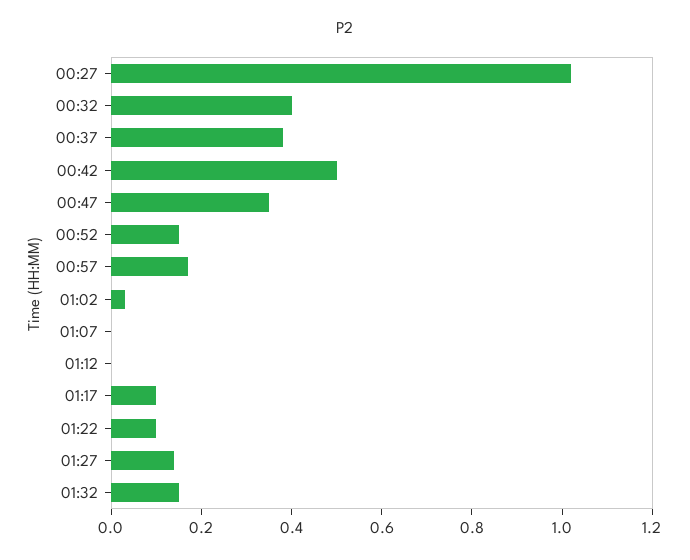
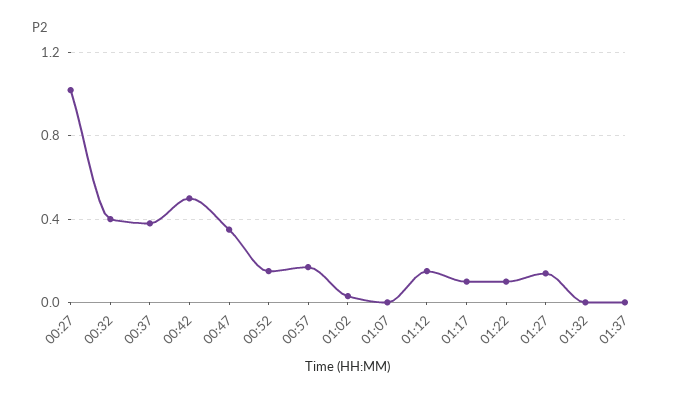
01:12: 0 -> 0.15
01:32: 0.15 -> 0
01:37: none -> 0

